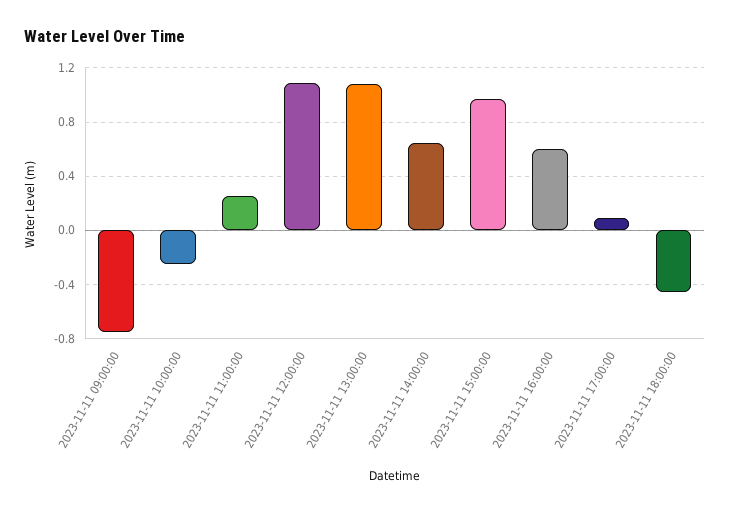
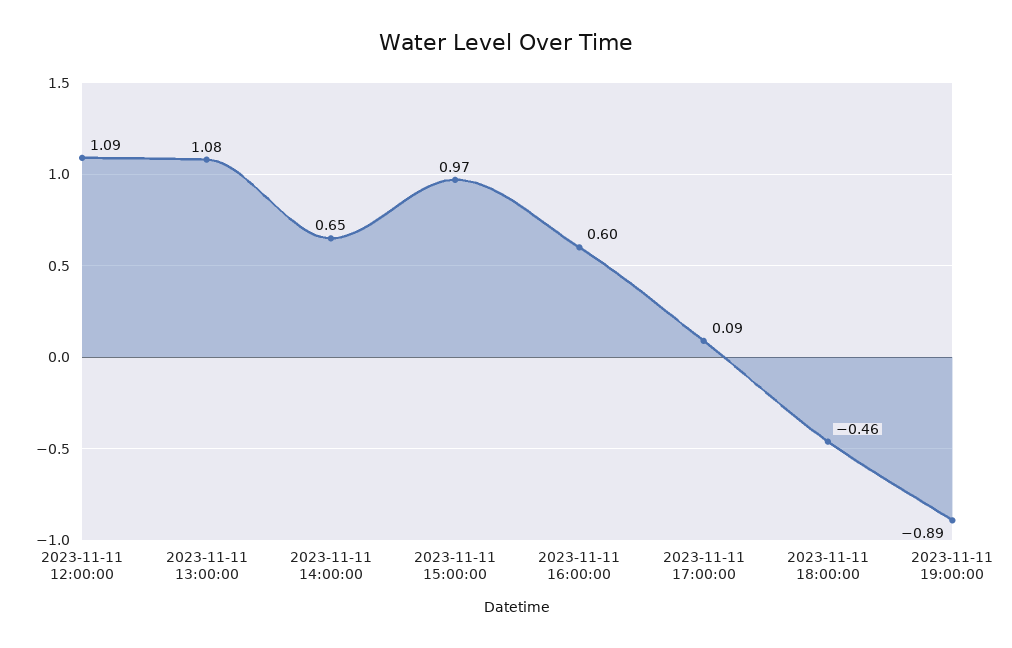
2023-11-11 09:00:00: -0.75 -> none
2023-11-11 10:00:00: -0.25 -> none
2023-11-11 11:00:00: 0.25 -> none
2023-11-11 19:00:00: none -> -0.89

